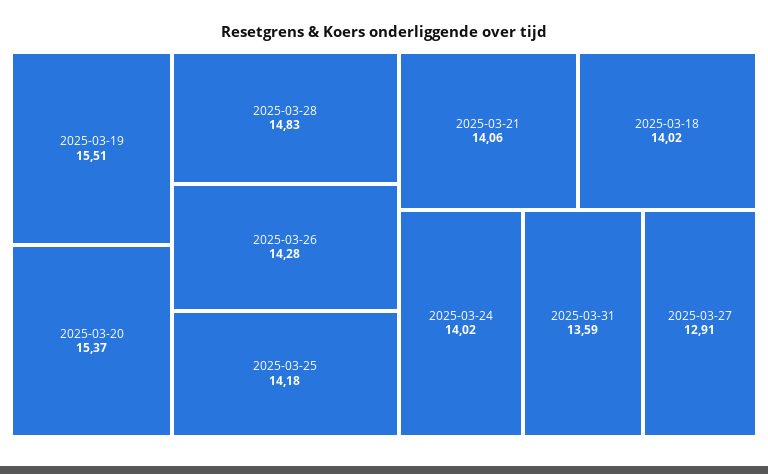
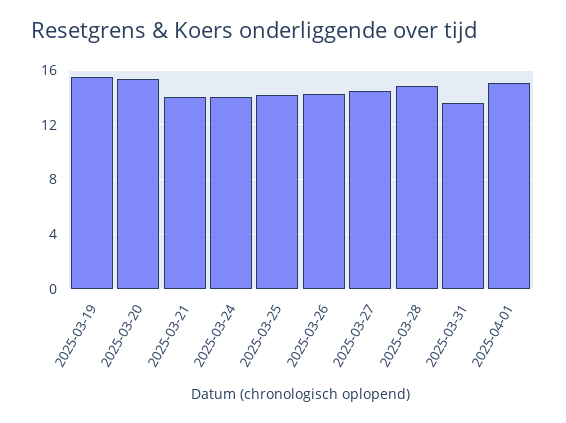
2025-03-18: 14.02 -> none
2025-03-27: 12.91 -> 14.5
2025-04-01: none -> 15

